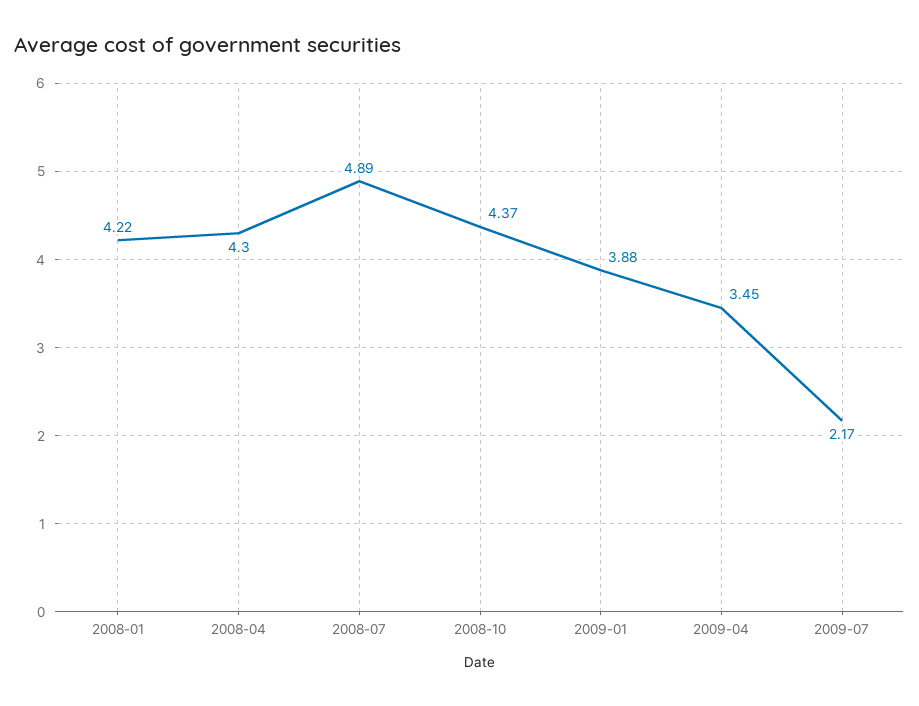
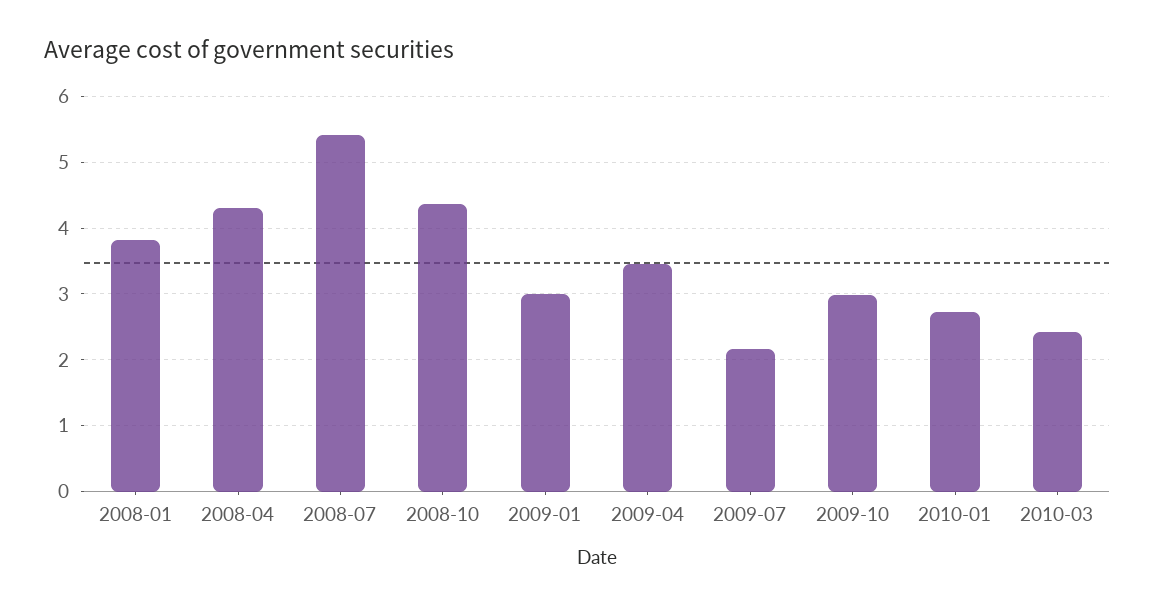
2008-01: 4.22 -> 3.8
2008-07: 4.89 -> 5.4
2009-01: 3.88 -> 3
2009-10: none -> 3
2010-01: none -> 2.7
2010-03: none -> 2.4

